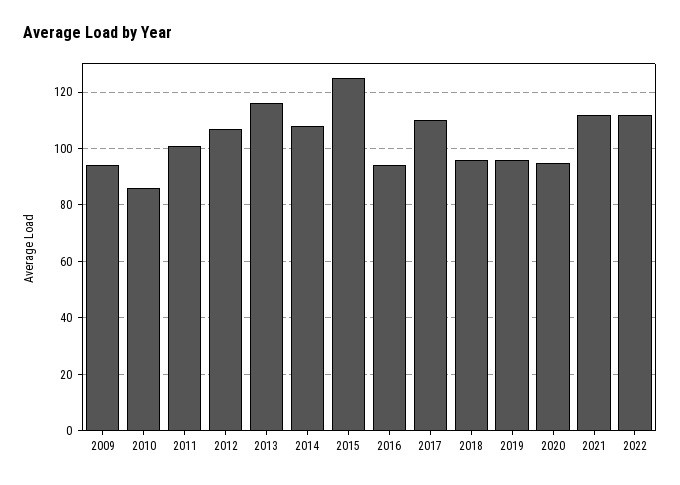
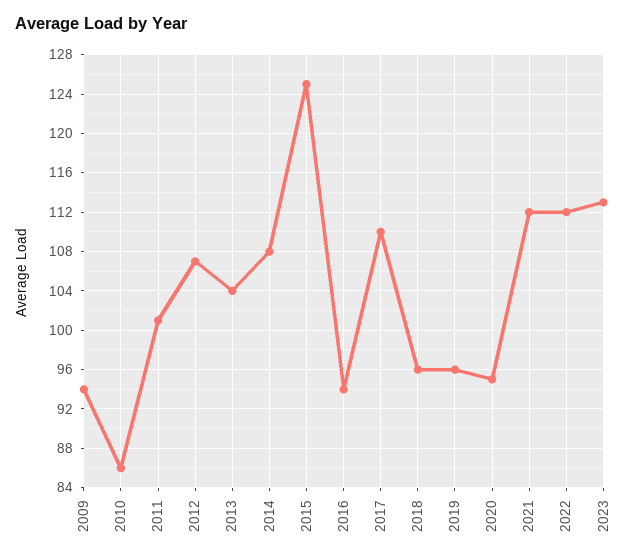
2013: 115 -> 104
2023: none -> 113

